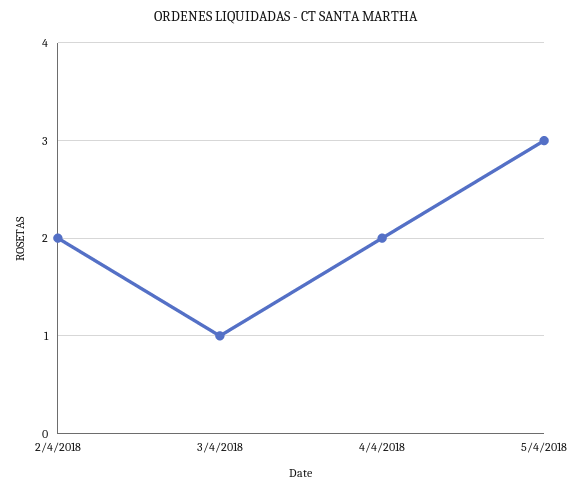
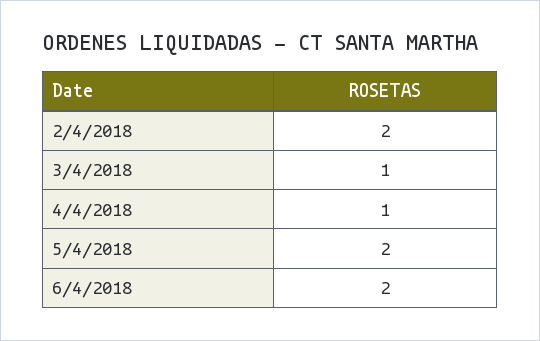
4/4/2018: 2 -> 1
5/4/2018: 3 -> 2
6/4/2018: none -> 2

